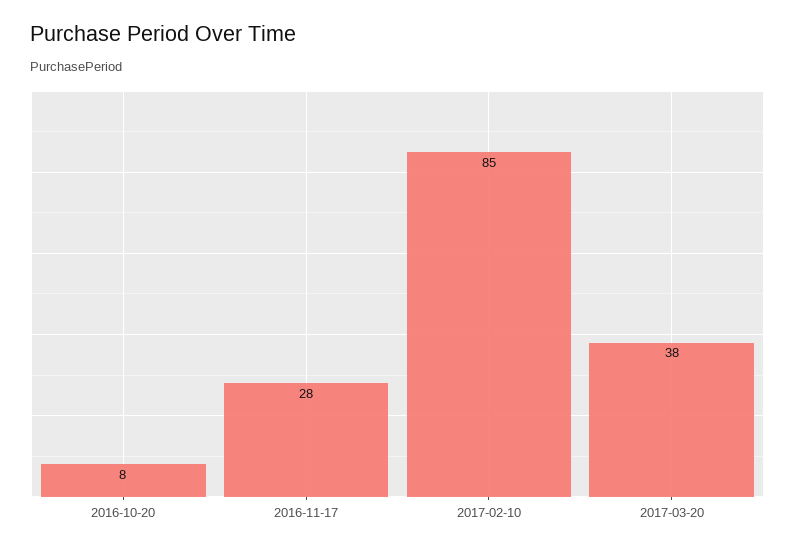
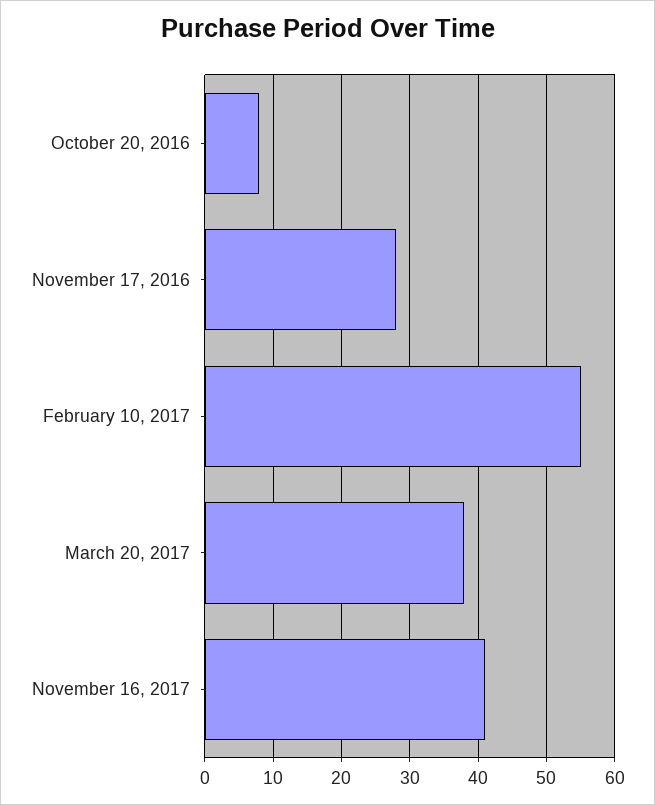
2017-02-10: 85 -> 55
November 16, 2017: none -> 41

